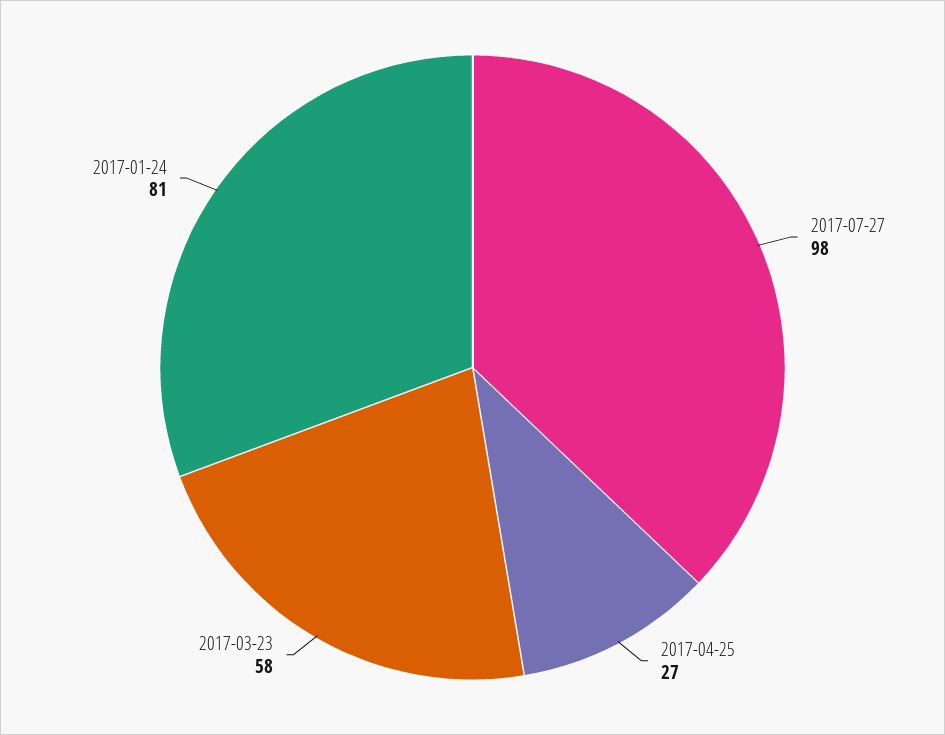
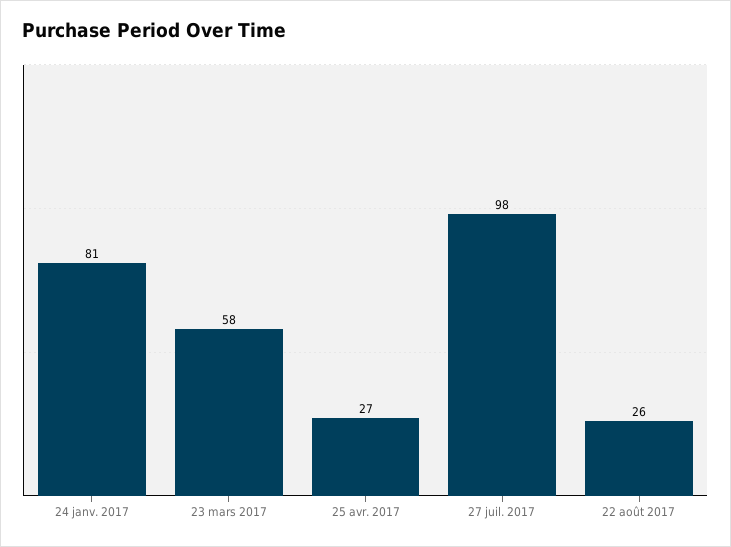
22 août 2017: none -> 26

